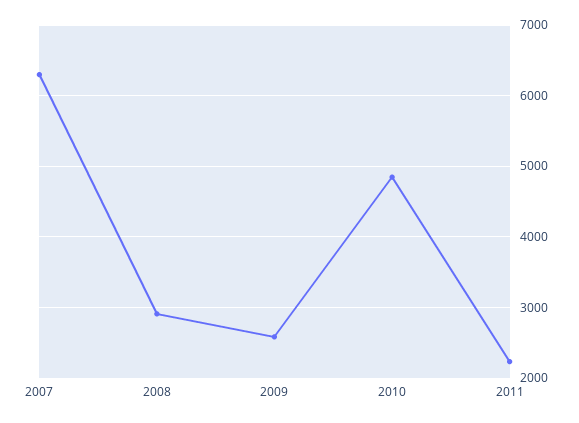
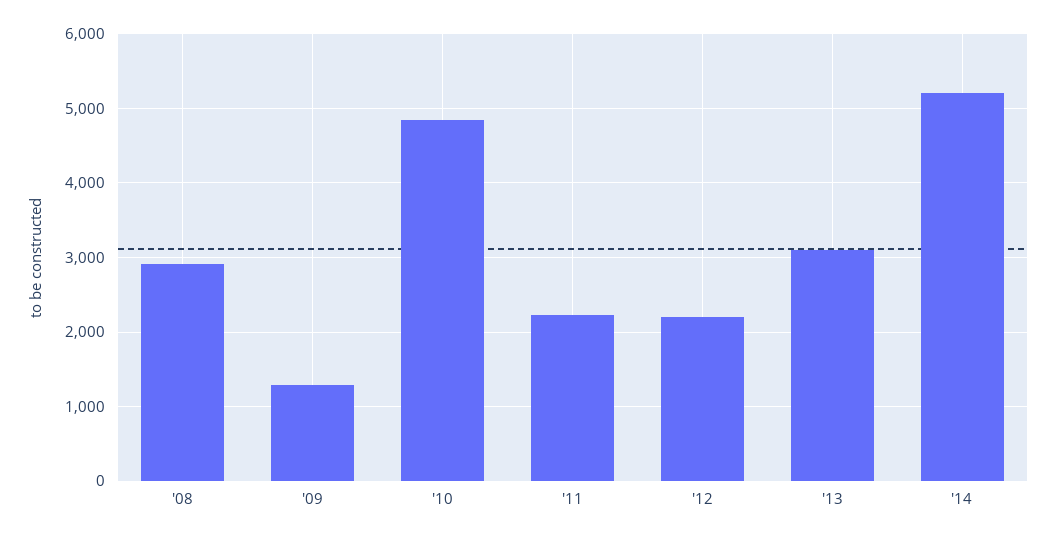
2007: 6300 -> none
2009: 2600 -> 1300
'12: none -> 2200
'13: none -> 3100
'14: none -> 5200

